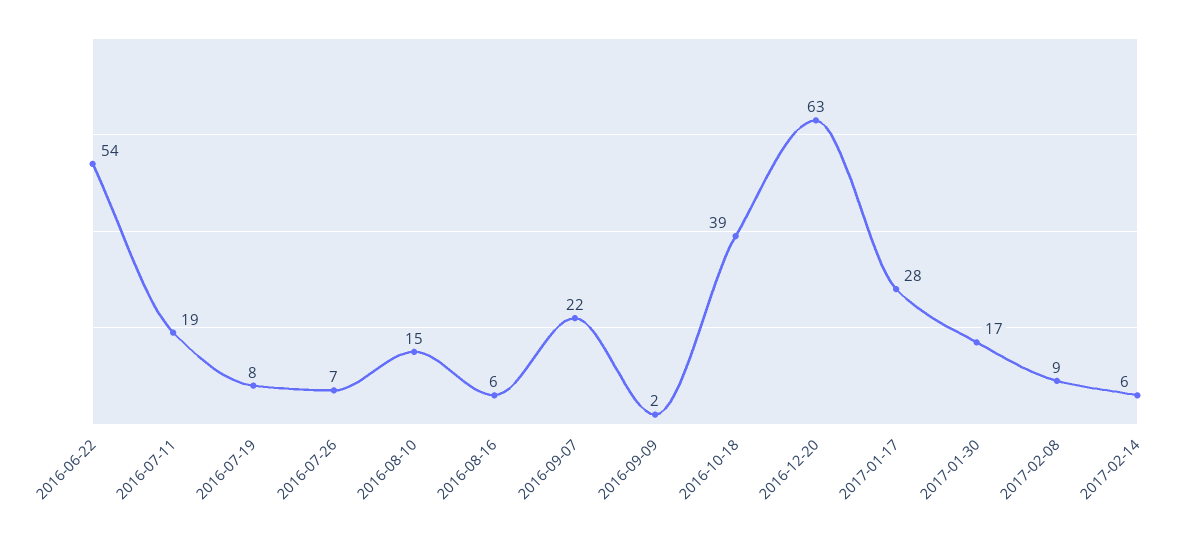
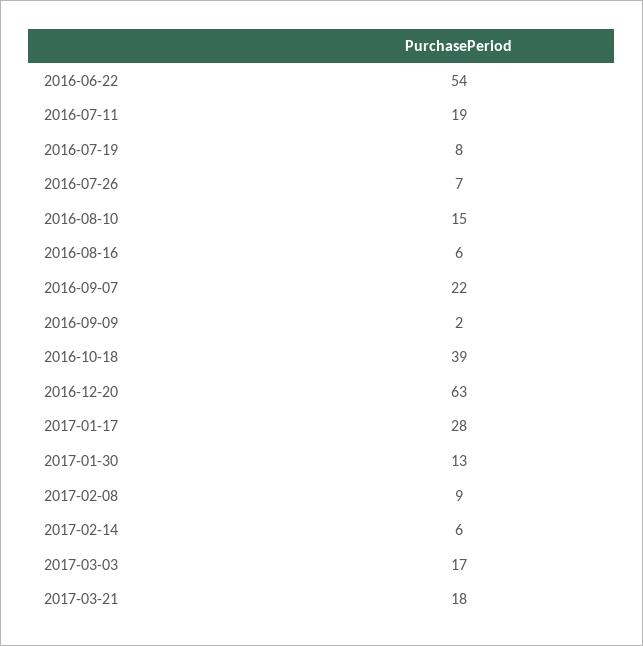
2017-01-30: 17 -> 13
2017-03-03: none -> 17
2017-03-21: none -> 18

